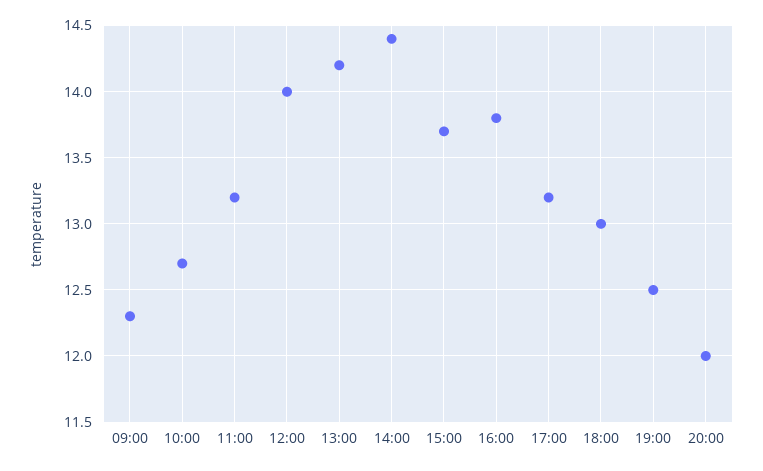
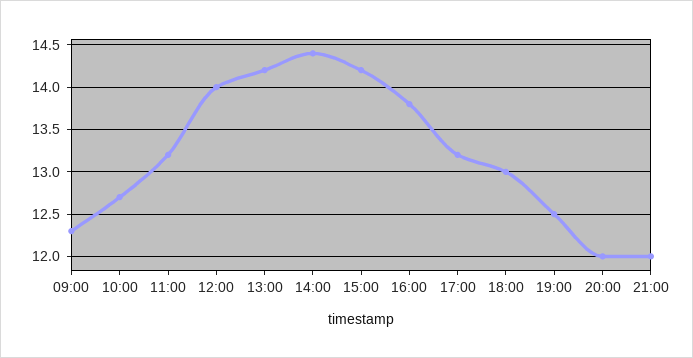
15:00: 13.7 -> 14.2
21:00: none -> 12

